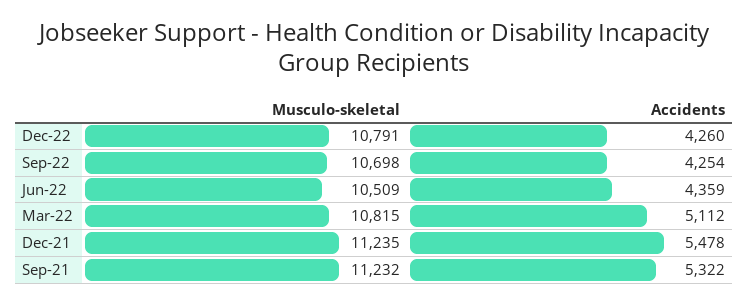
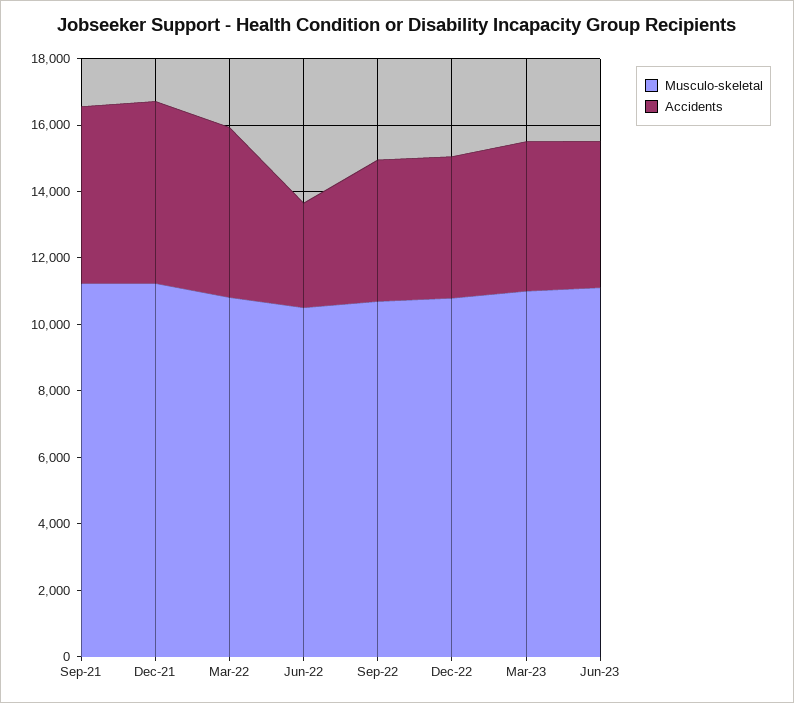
Accidents, Jun-22: 4359 -> 3000
Musculo-skeletal, Mar-23: none -> 11000
Accidents, Mar-23: none -> 4500
Musculo-skeletal, Jun-23: none -> 11000
Accidents, Jun-23: none -> 4500

